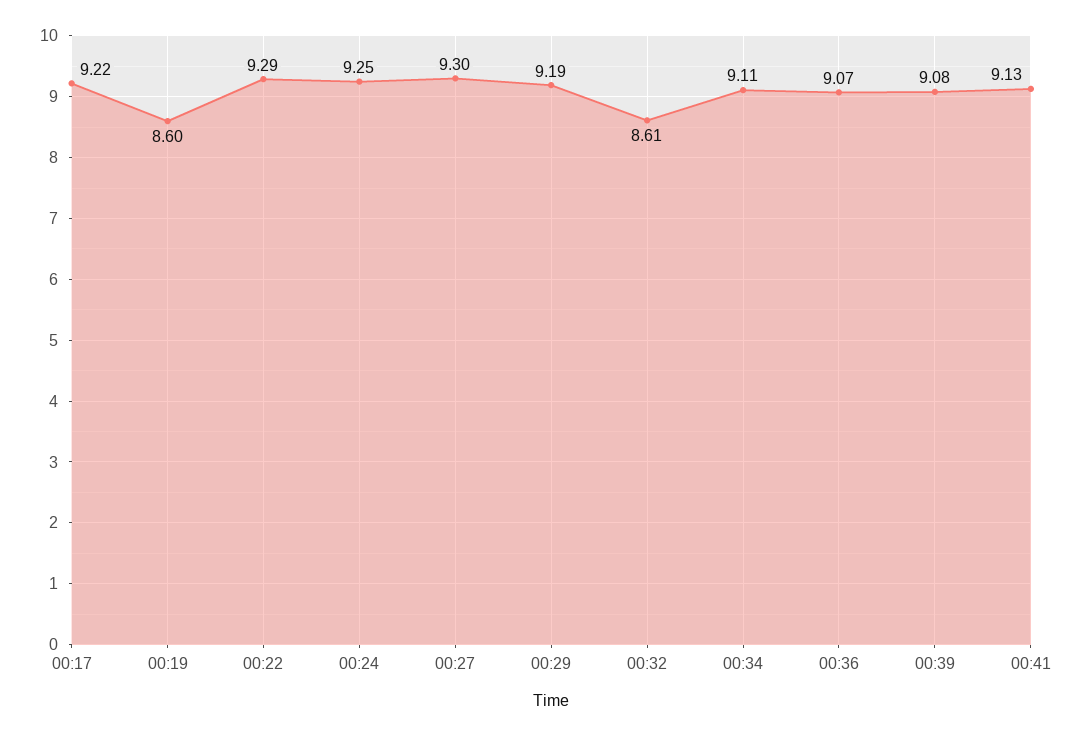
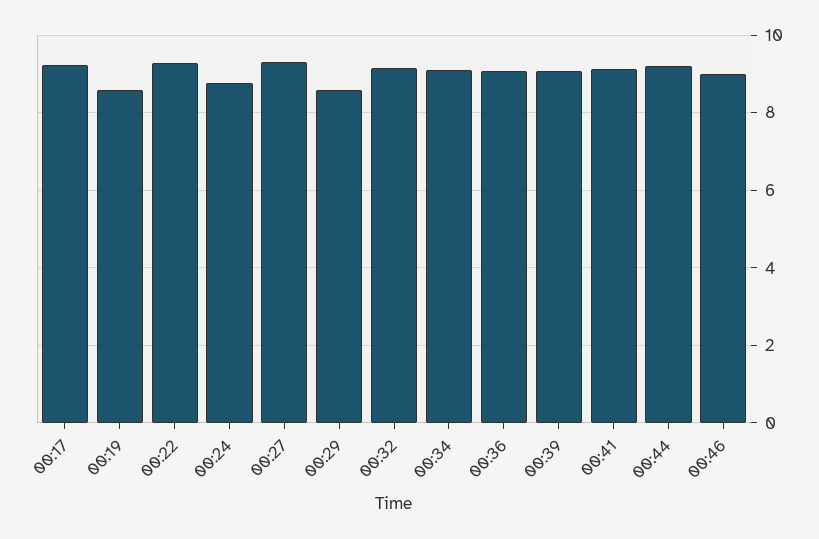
00:24: 9.25 -> 8.8
00:29: 9.19 -> 8.6
00:32: 8.61 -> 9.2
00:44: none -> 9.2
00:46: none -> 9

